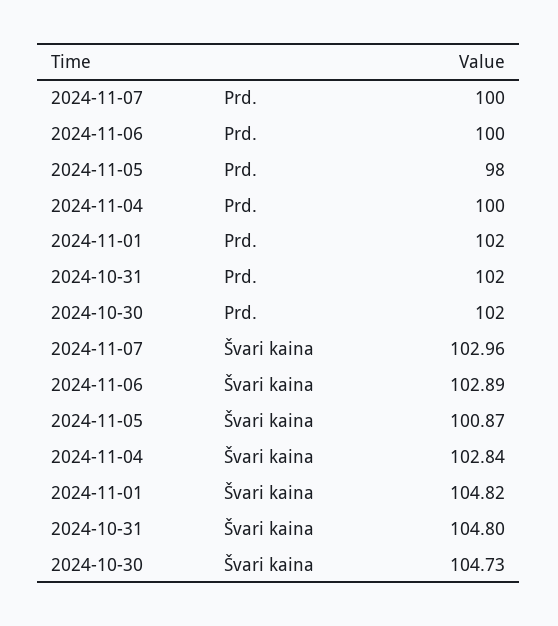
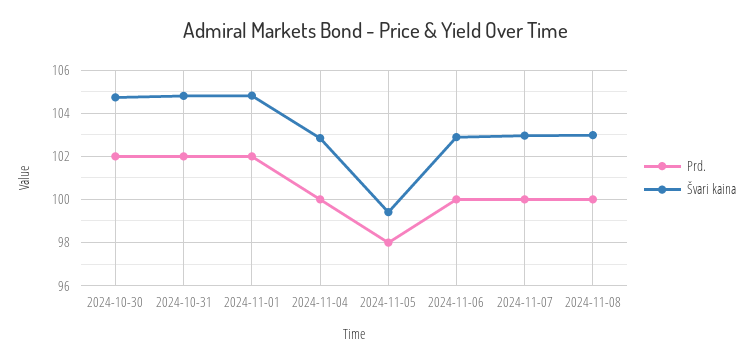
Švari kaina, 2024-11-05: 100.87 -> 99.5
Prd., 2024-11-08: none -> 100
Švari kaina, 2024-11-08: none -> 103

